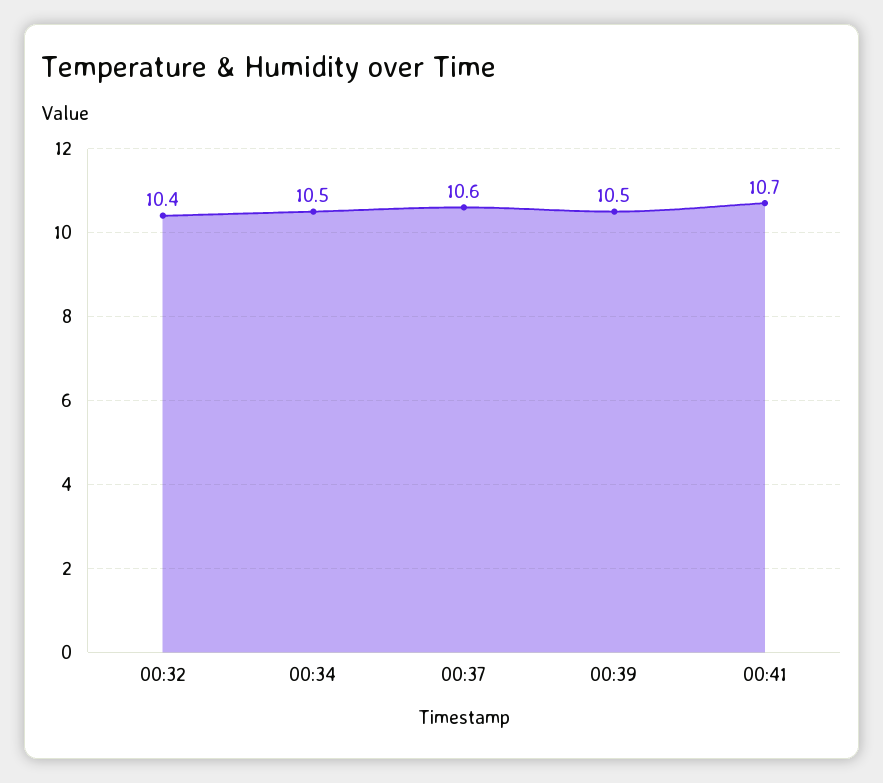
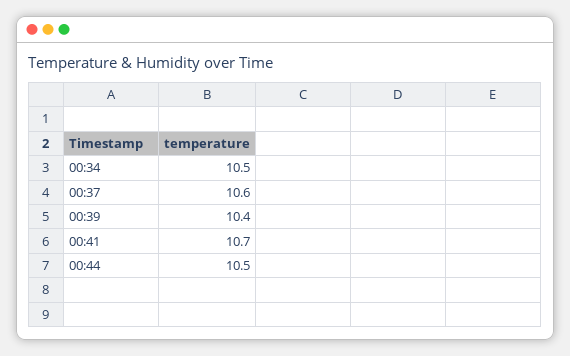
00:32: 10.4 -> none
00:39: 10.5 -> 10.4
00:44: none -> 10.5

